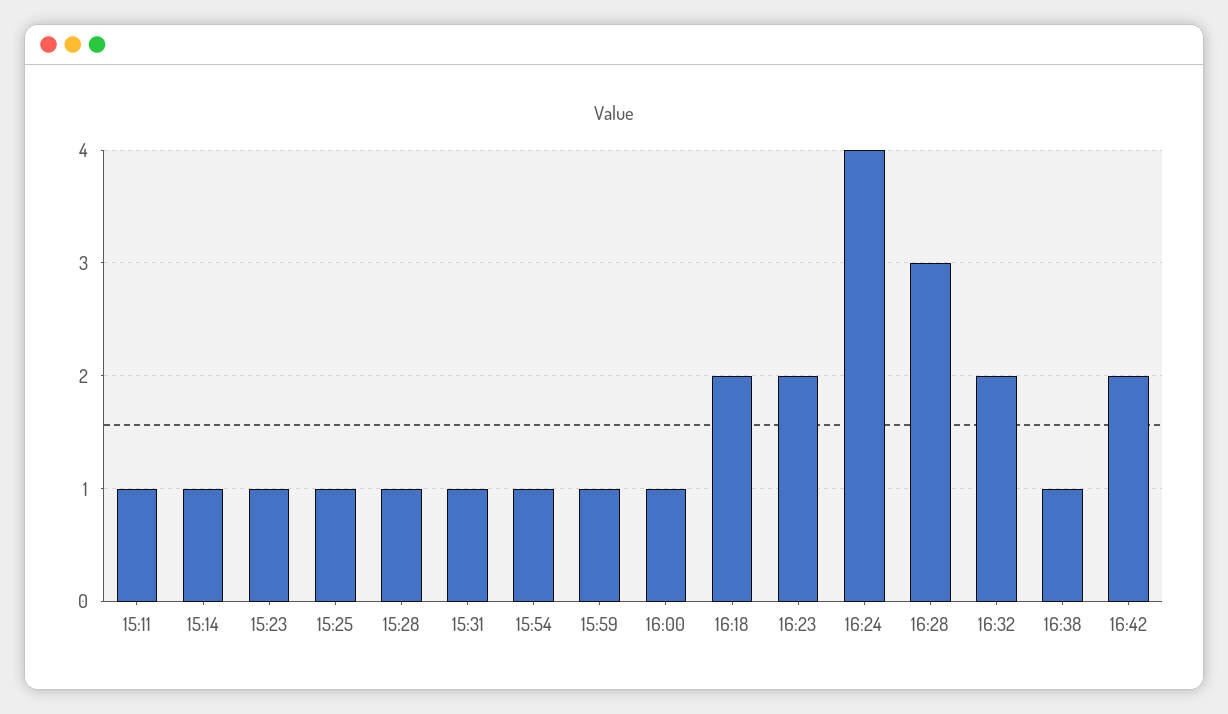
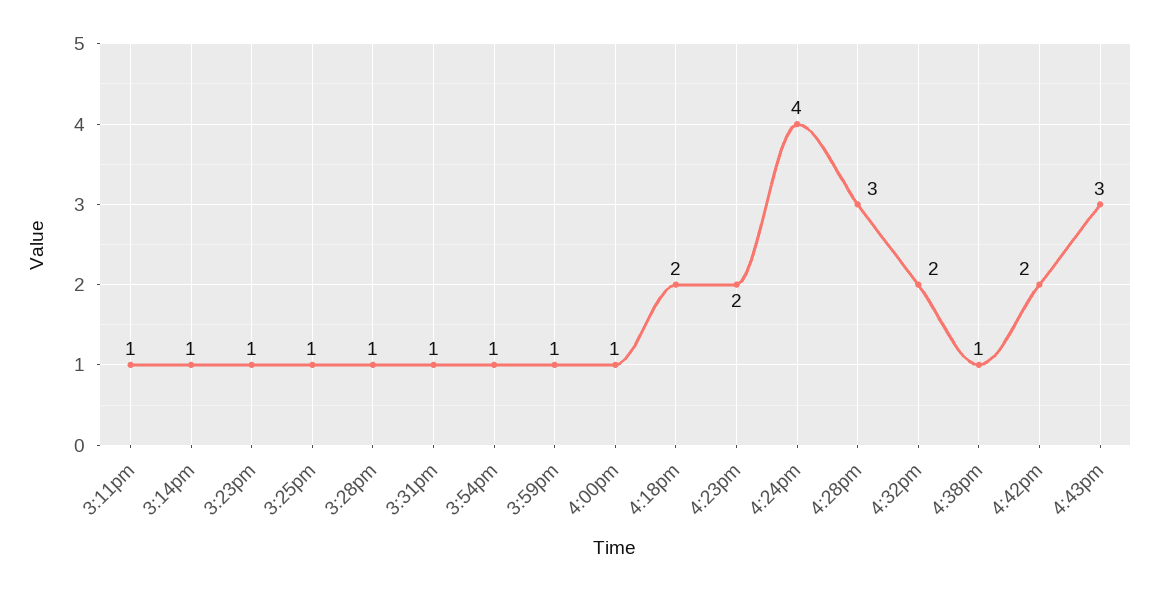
4:43pm: none -> 3

